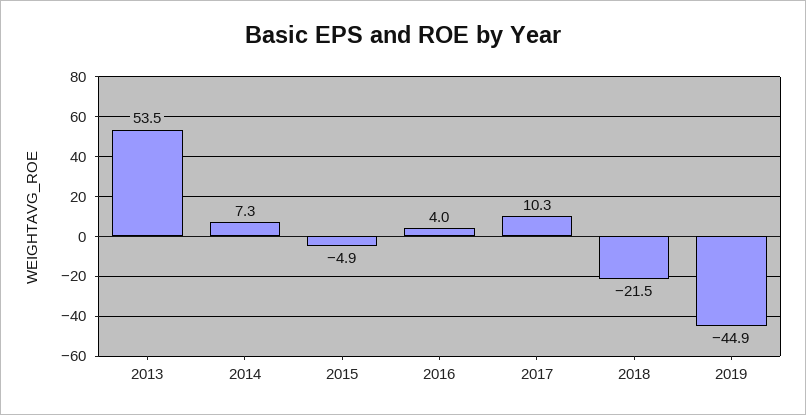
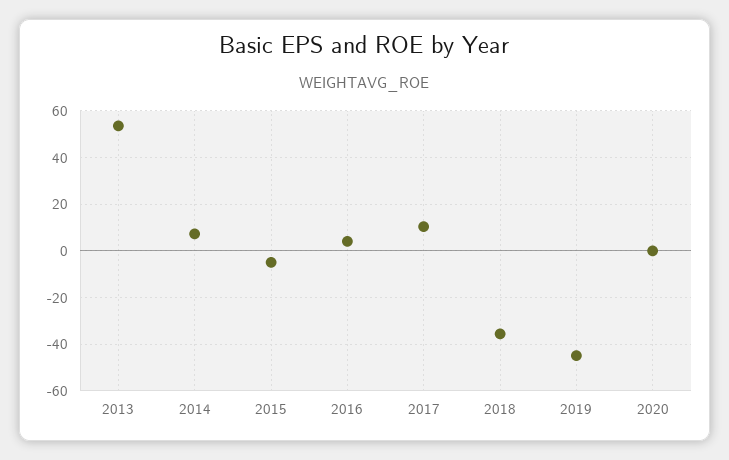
2018: -21.5 -> -35
2020: none -> 0

